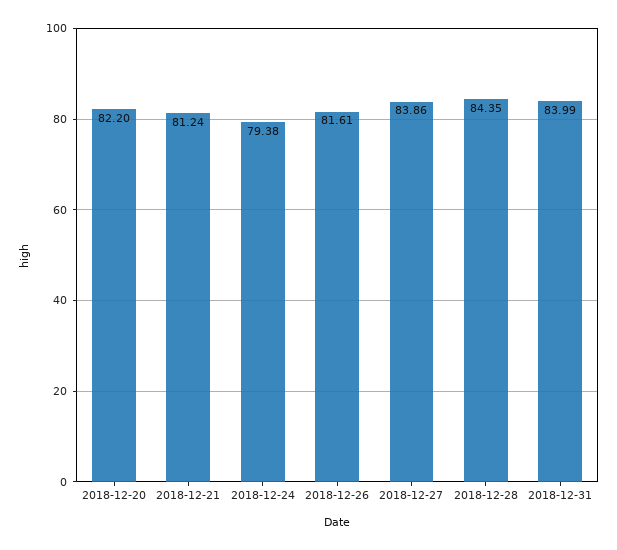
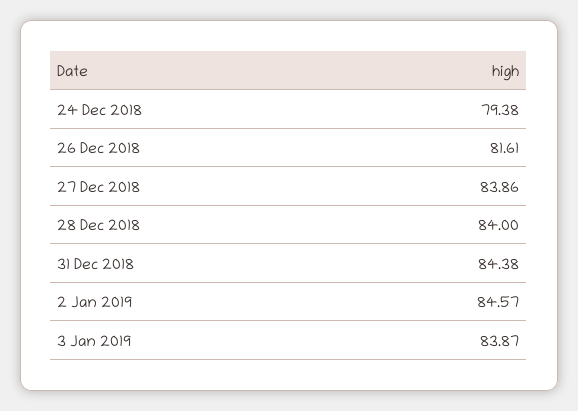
2018-12-20: 82.2 -> none
2018-12-21: 81.24 -> none
2018-12-28: 84.35 -> 84
2018-12-31: 83.99 -> 84.38
2 Jan 2019: none -> 84.57
3 Jan 2019: none -> 83.87

